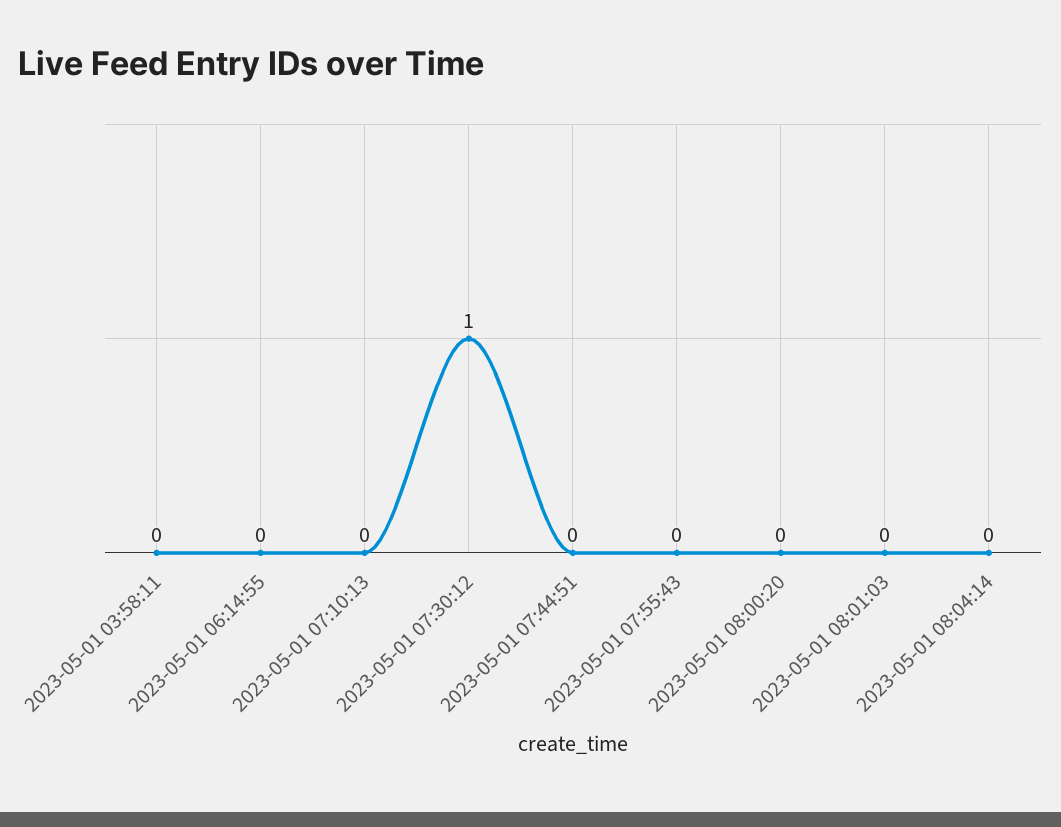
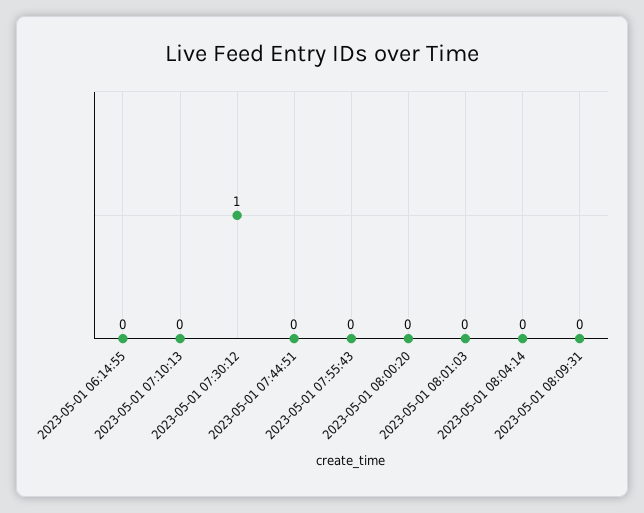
2023-05-01 03:58:11: 0 -> none
2023-05-01 08:09:31: none -> 0

